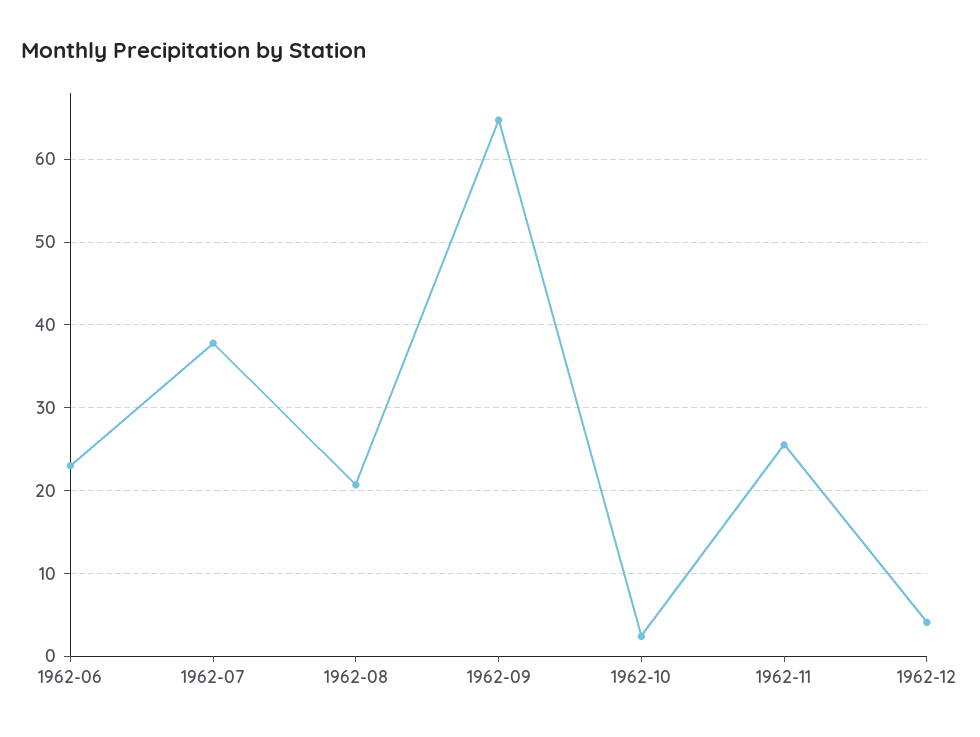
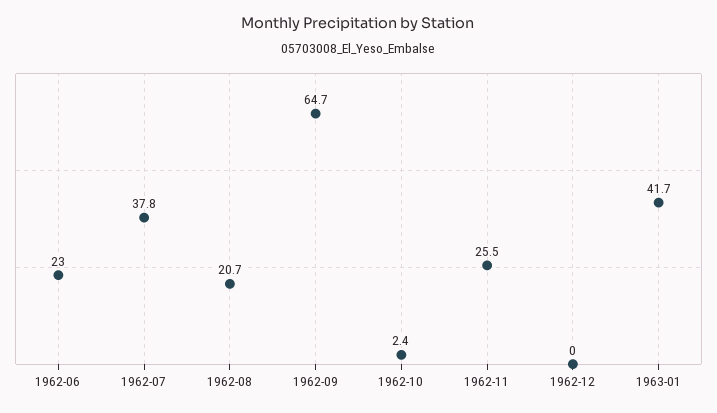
1962-12: 4 -> 0
1963-01: none -> 41.7

